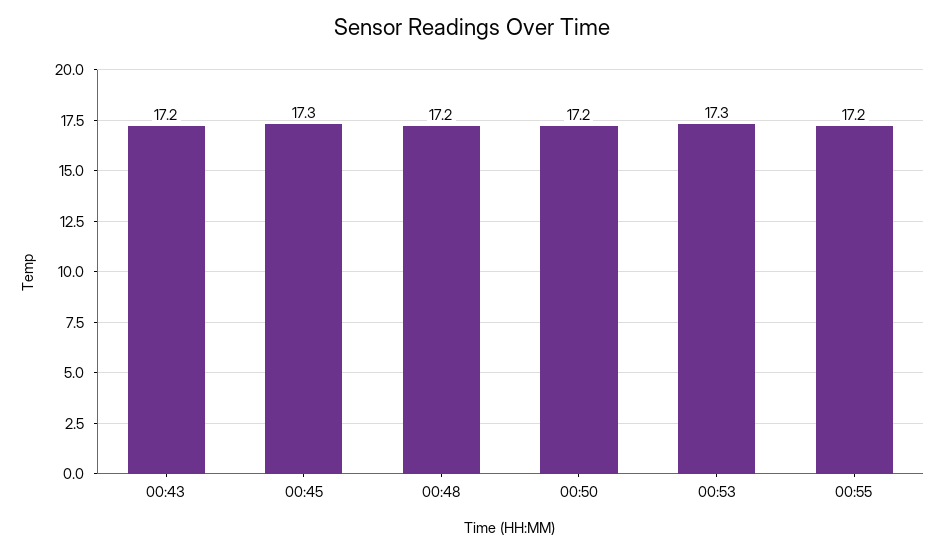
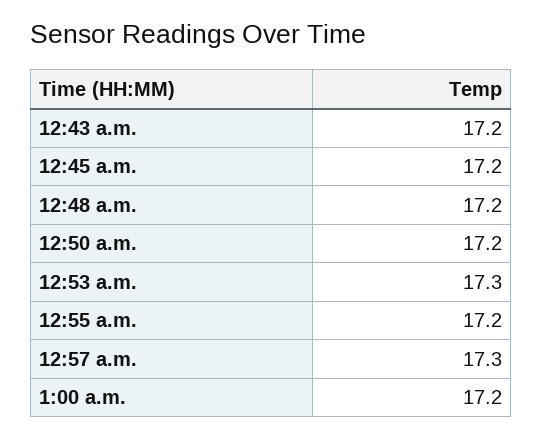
00:45: 17.3 -> 17.2
12:57 a.m.: none -> 17.3
1:00 a.m.: none -> 17.2

